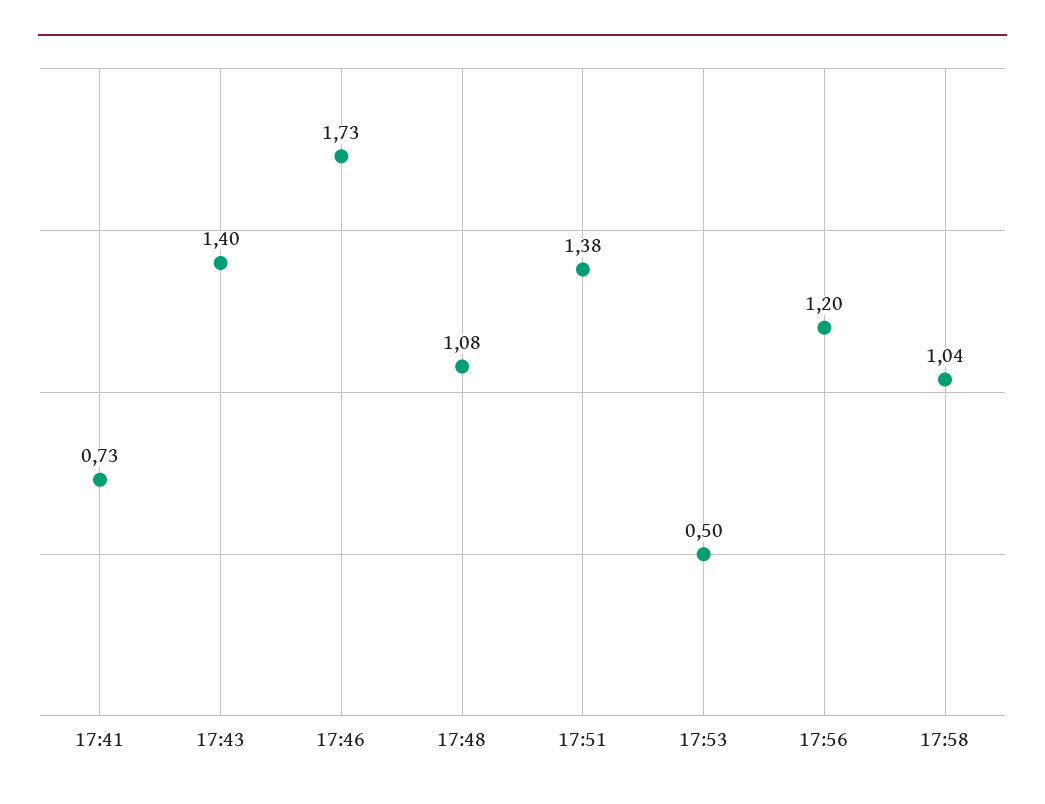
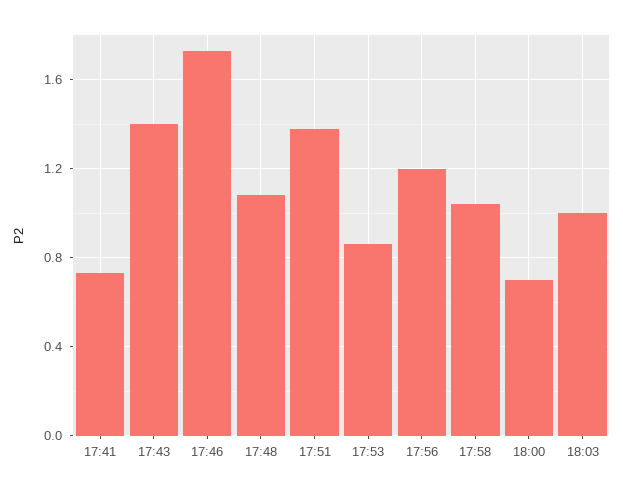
17:53: 0.5 -> 0.85
18:00: none -> 0.7
18:03: none -> 1

